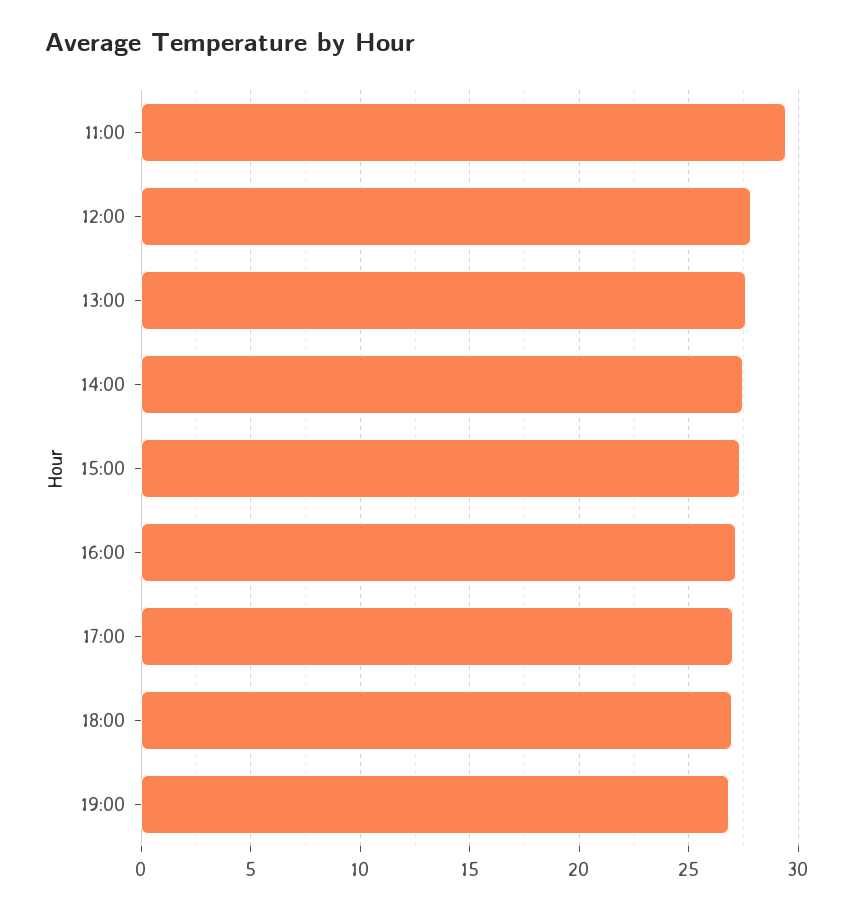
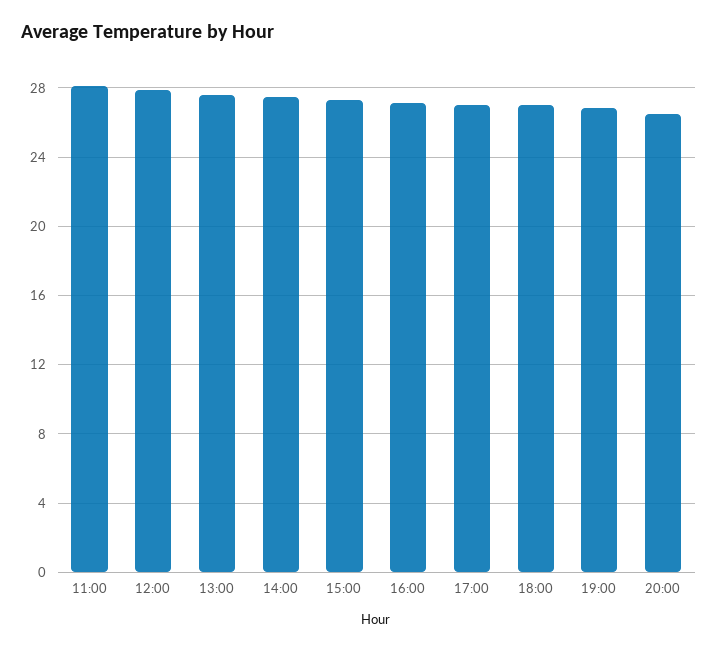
11:00: 29.5 -> 28
20:00: none -> 26.5

